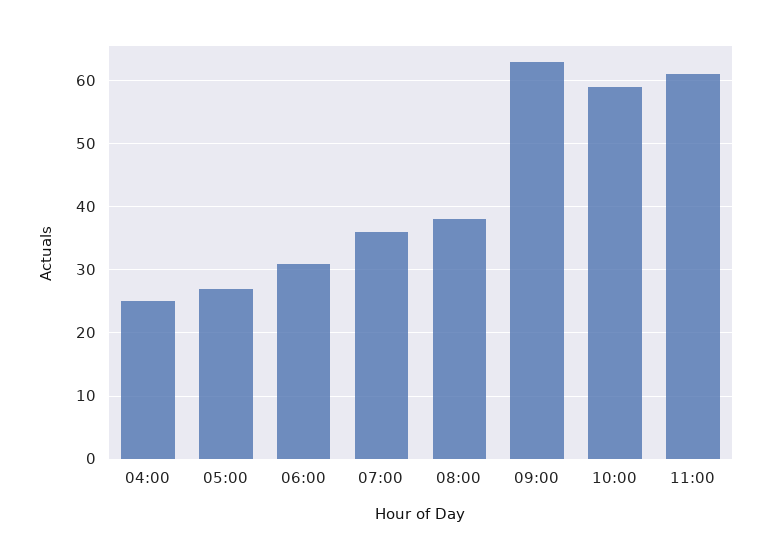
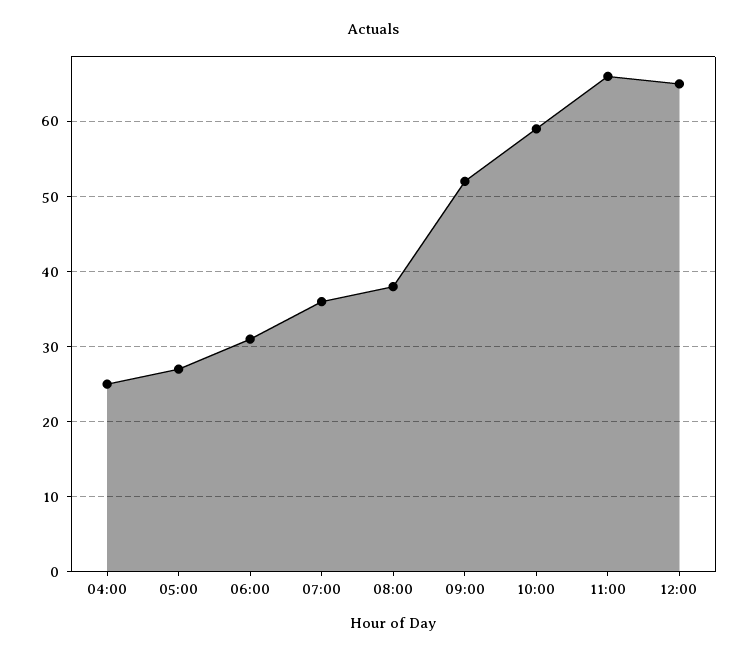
09:00: 63 -> 52
11:00: 61 -> 66
12:00: none -> 65

